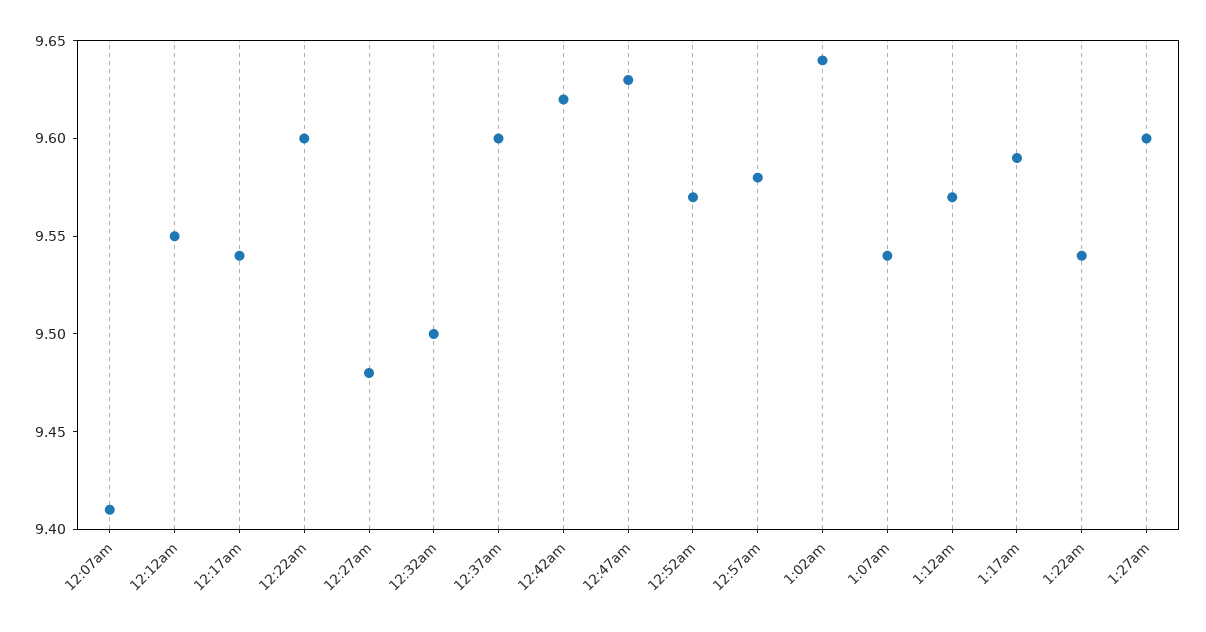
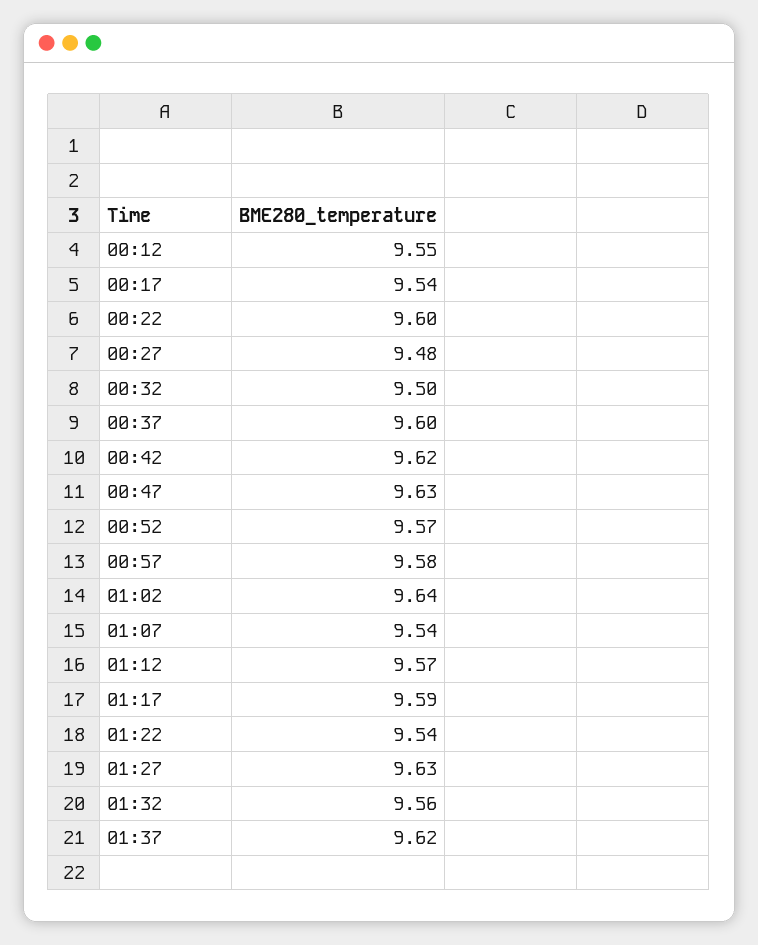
12:07am: 9.41 -> none
1:27am: 9.6 -> 9.63
01:32: none -> 9.56
01:37: none -> 9.62

